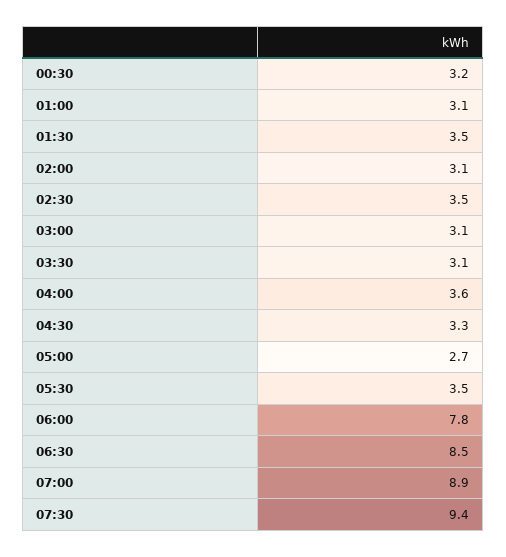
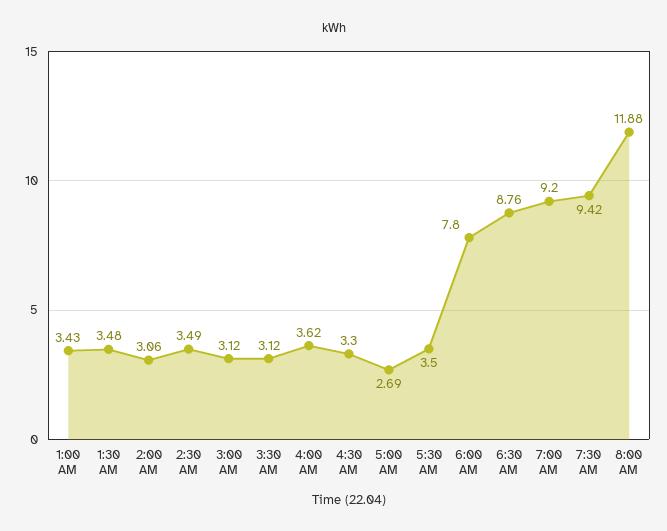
00:30: 3.2 -> none
01:00: 3.1 -> 3.43
06:30: 8.5 -> 8.76
07:00: 8.9 -> 9.2
8:00 AM: none -> 11.88

